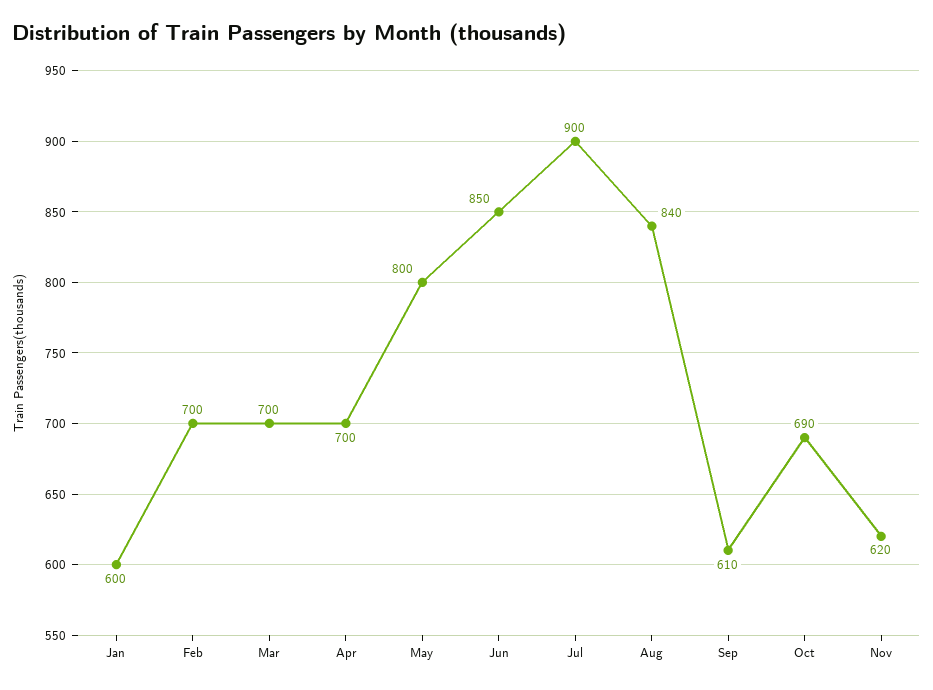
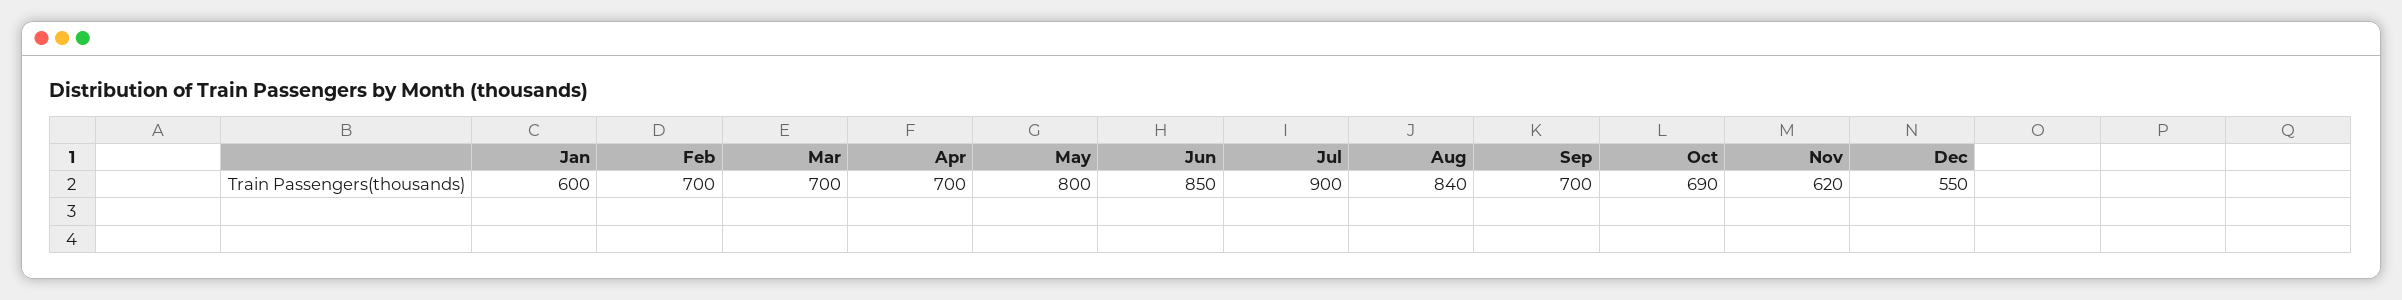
Sep: 610 -> 700
Dec: none -> 550

